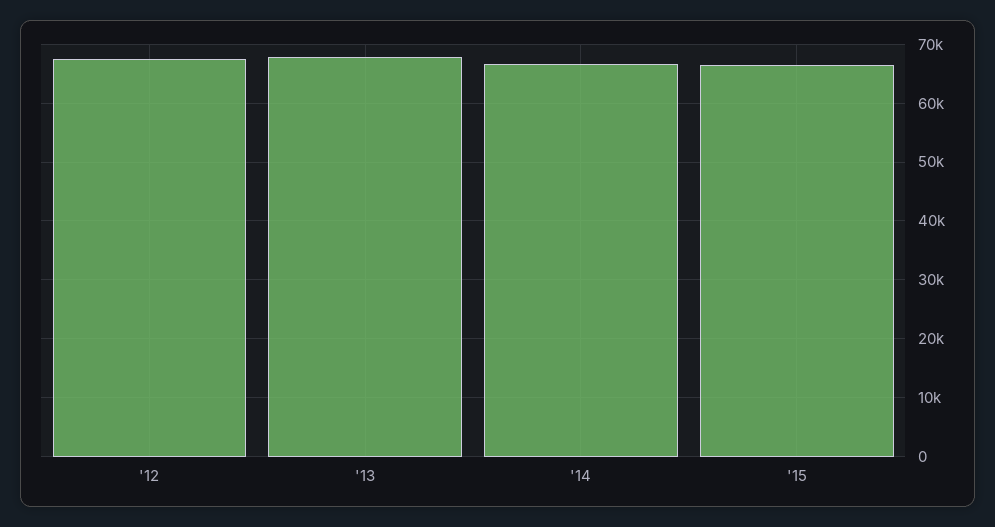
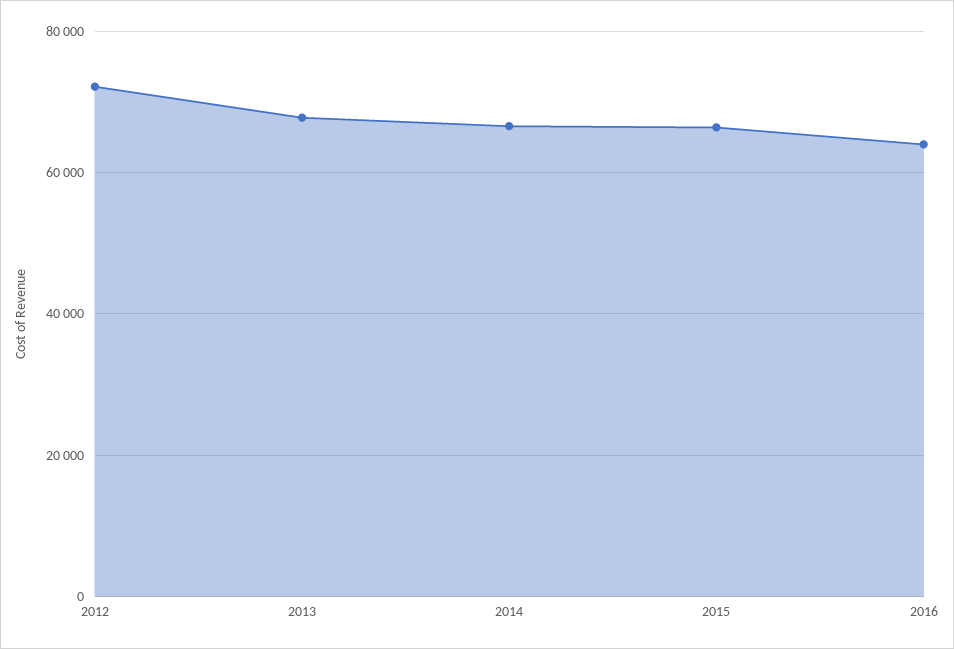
'12: 68000 -> 72000
2016: none -> 64000

